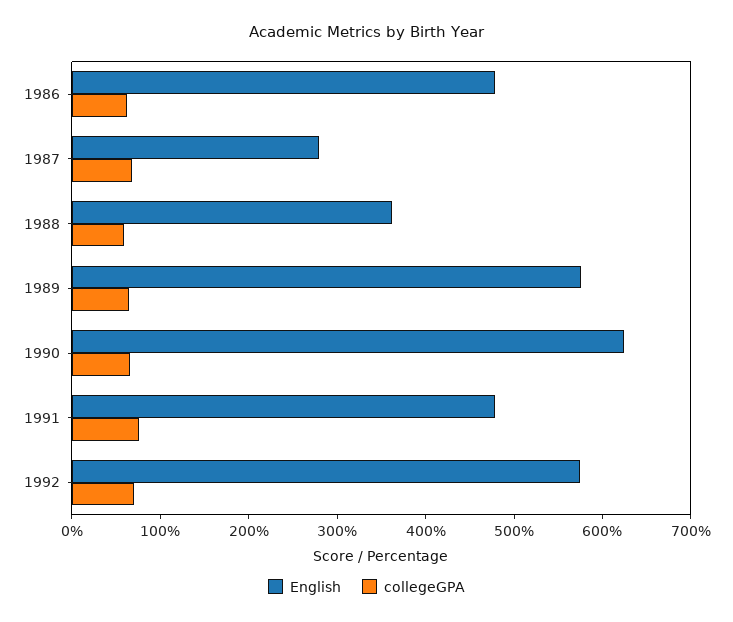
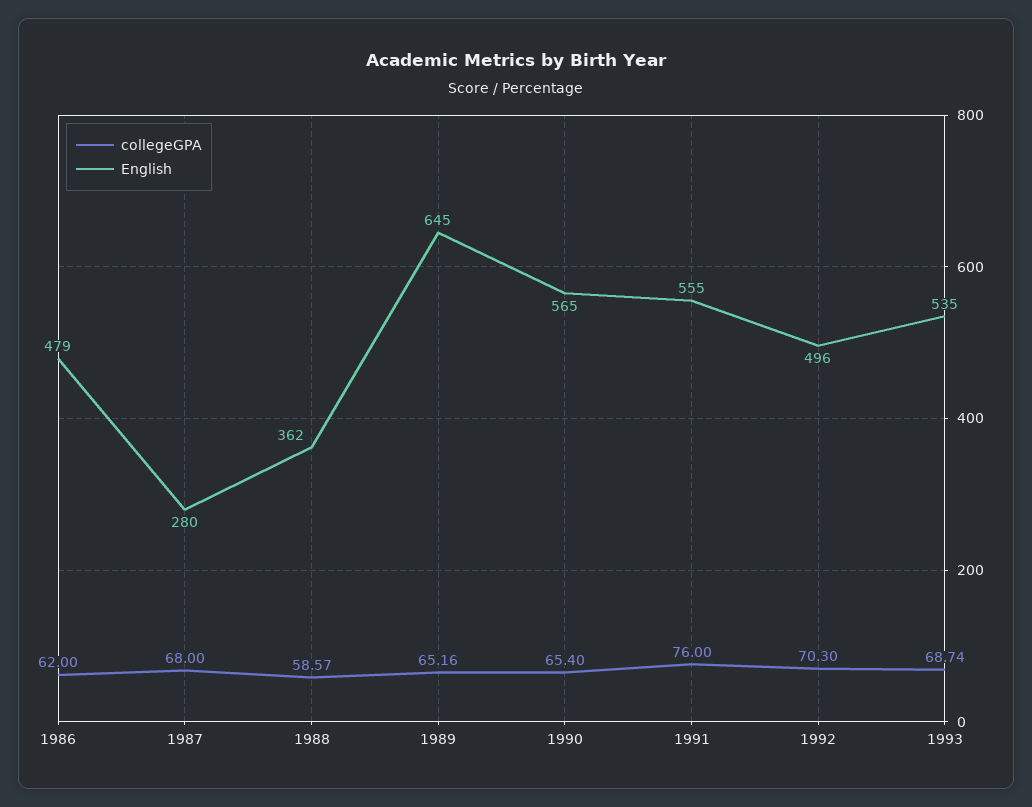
English, 1989: 580 -> 645
English, 1990: 620 -> 565
English, 1991: 480 -> 555
English, 1992: 580 -> 496
collegeGPA, 1993: none -> 68.74
English, 1993: none -> 535

